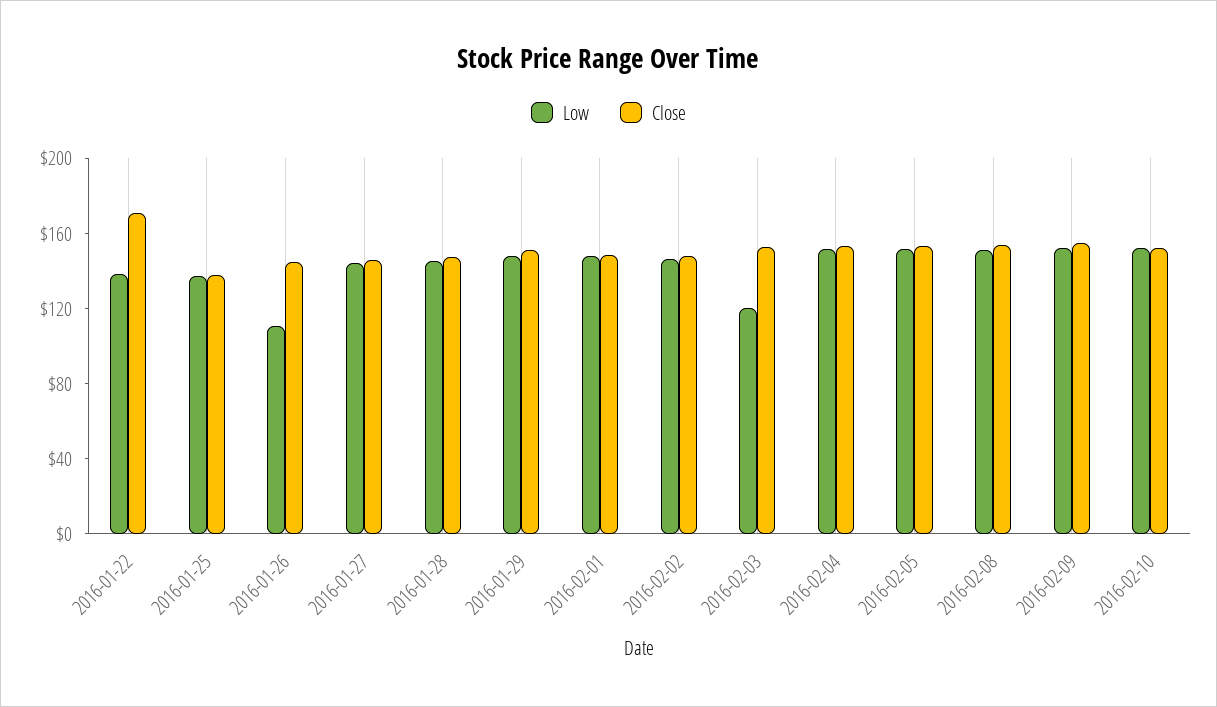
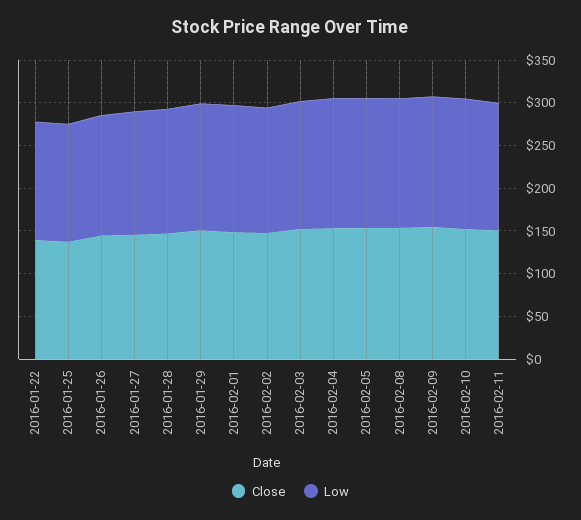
Close, 2016-01-22: 170 -> 140
Low, 2016-01-26: 110 -> 140
Low, 2016-02-03: 120 -> 150
Close, 2016-02-11: none -> 150
Low, 2016-02-11: none -> 150

